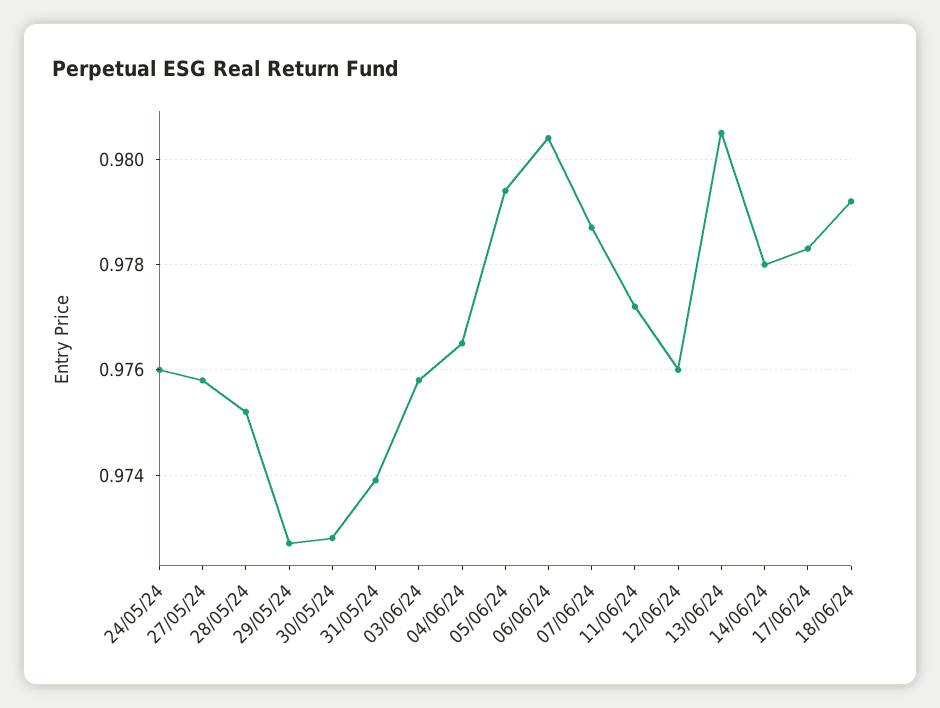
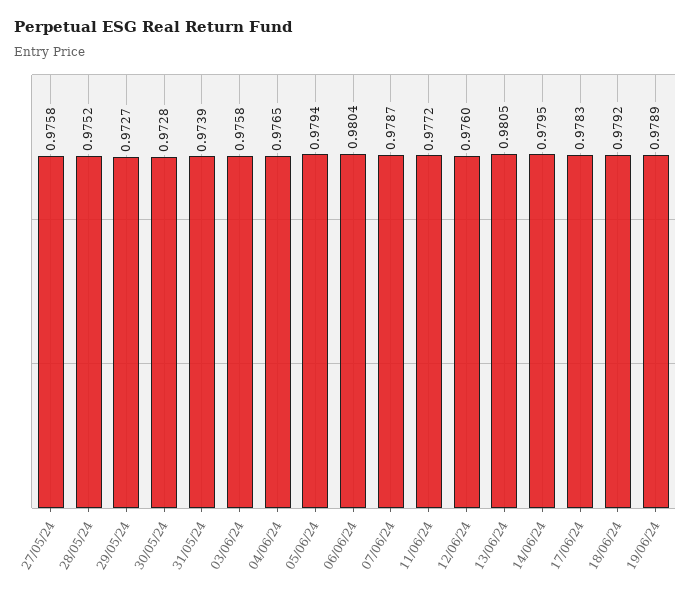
24/05/24: 0.976 -> none
14/06/24: 0.978 -> 0.9795
19/06/24: none -> 0.9789

